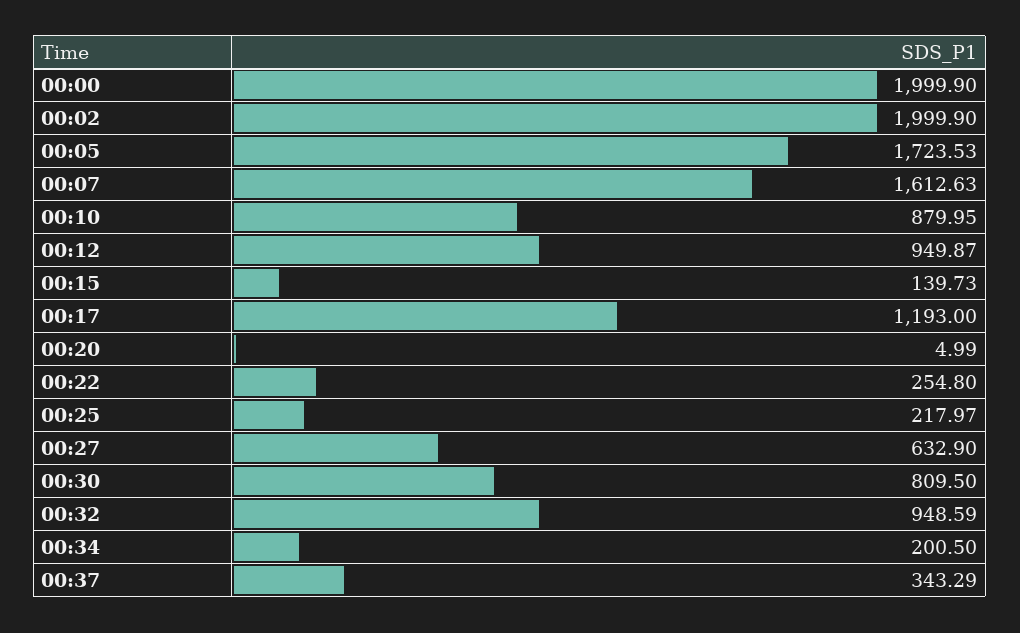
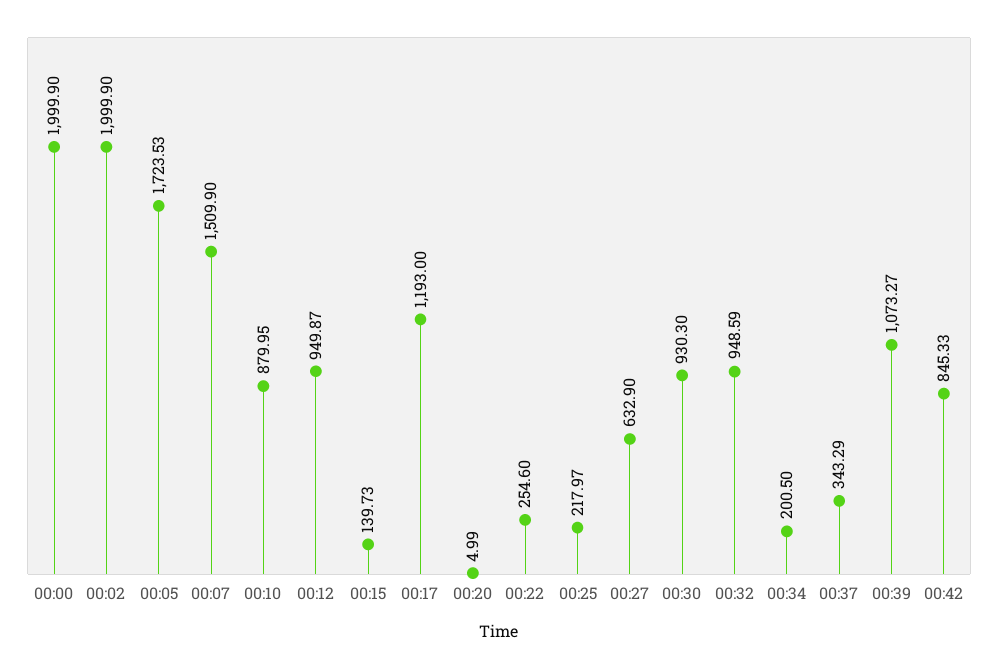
00:07: 1612.63 -> 1509.9
00:22: 254.8 -> 254.6
00:30: 809.5 -> 930.3
00:39: none -> 1073.27
00:42: none -> 845.33

